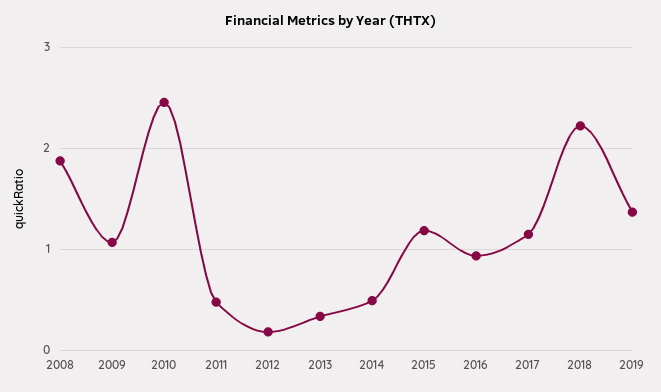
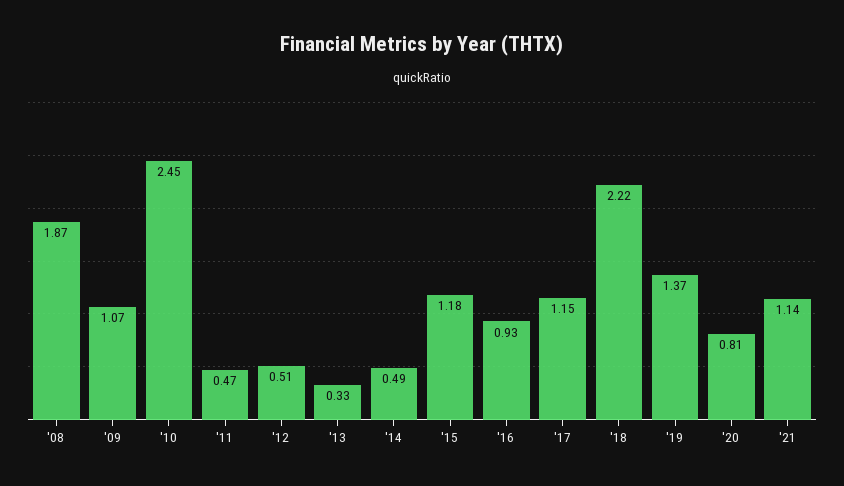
2012: 0.2 -> 0.51
'20: none -> 0.81
'21: none -> 1.14

